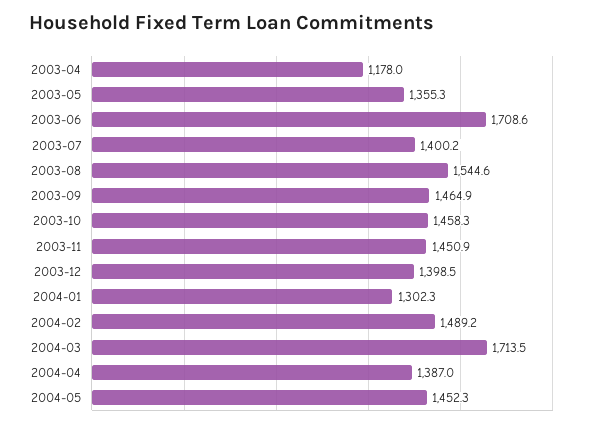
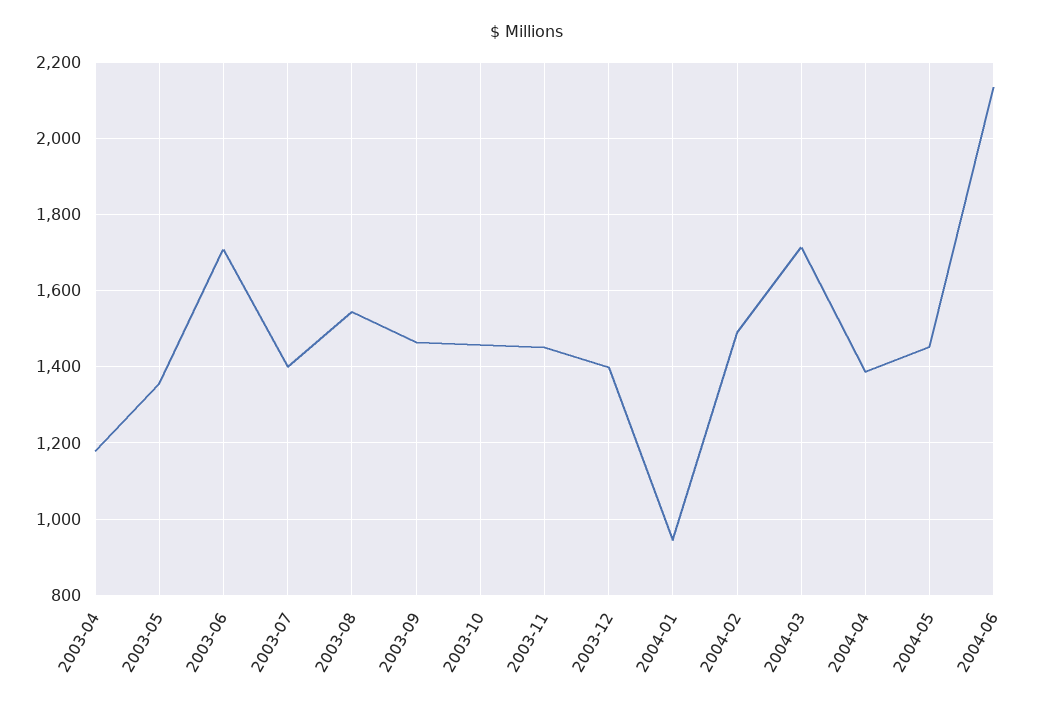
2004-01: 1302.3 -> 940
2004-06: none -> 2140

